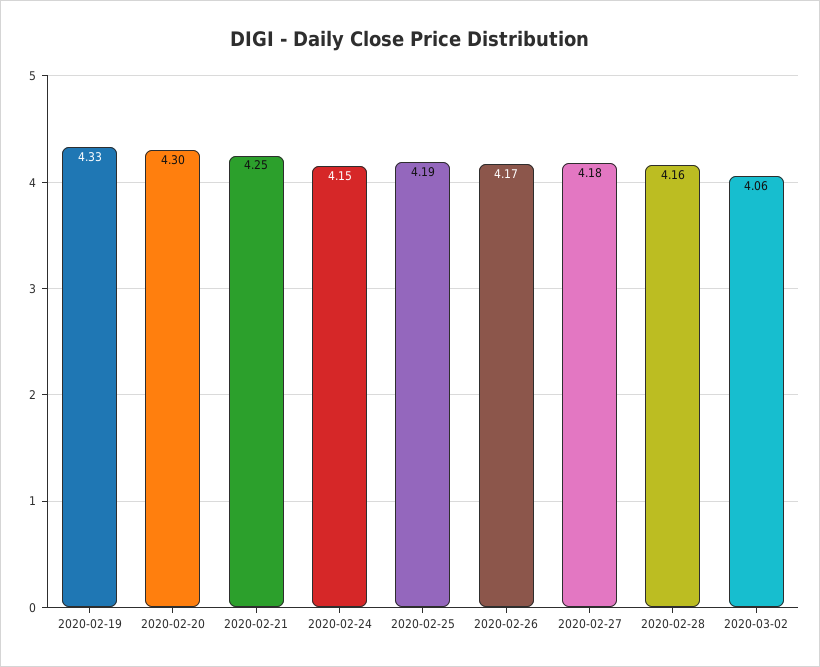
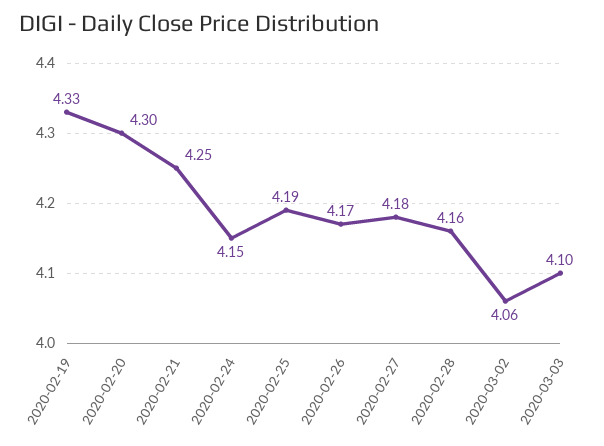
2020-03-03: none -> 4.1

